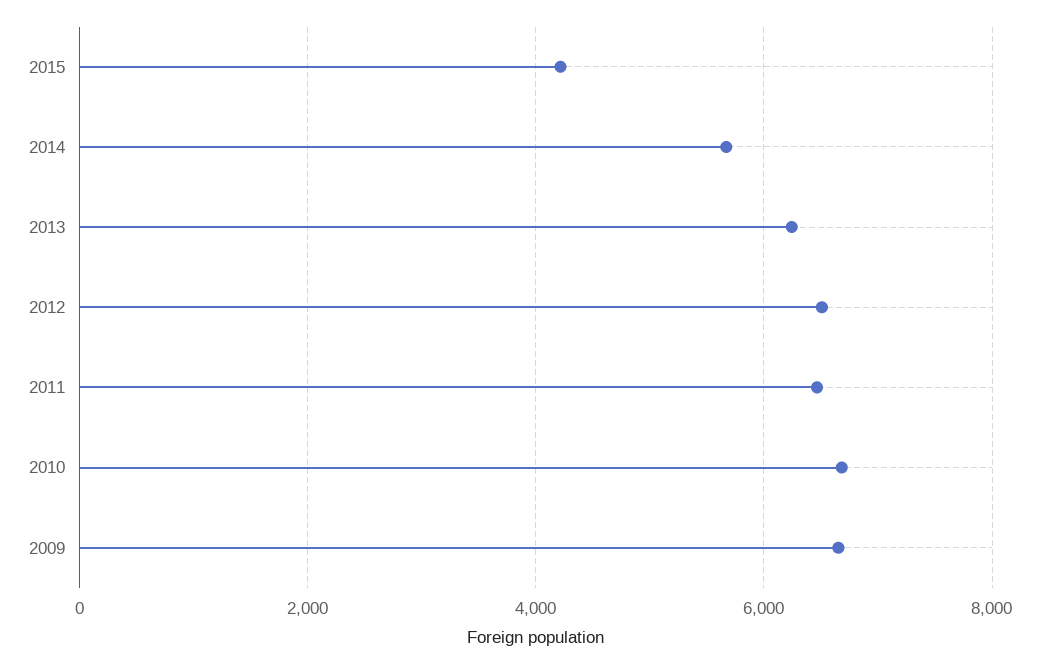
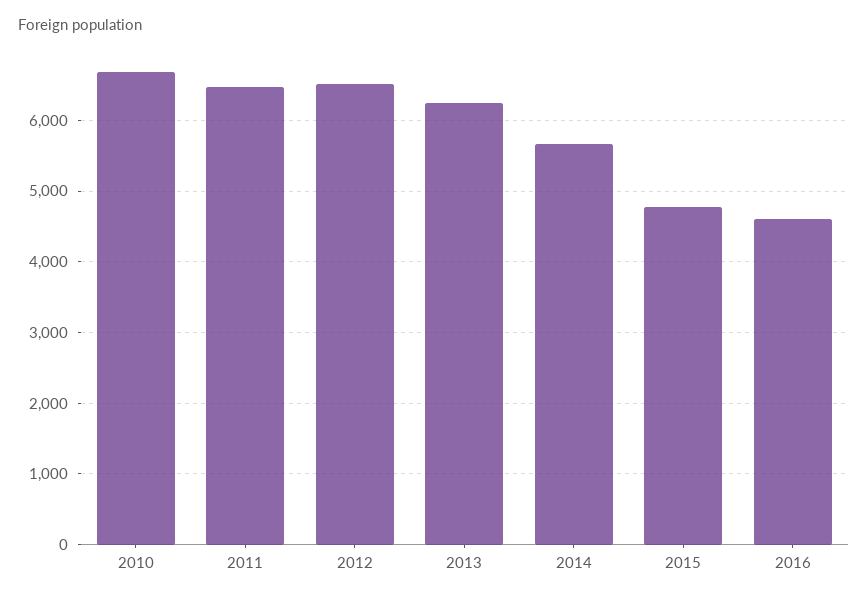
2015: 4200 -> 4800
2009: 6600 -> none
2016: none -> 4600

